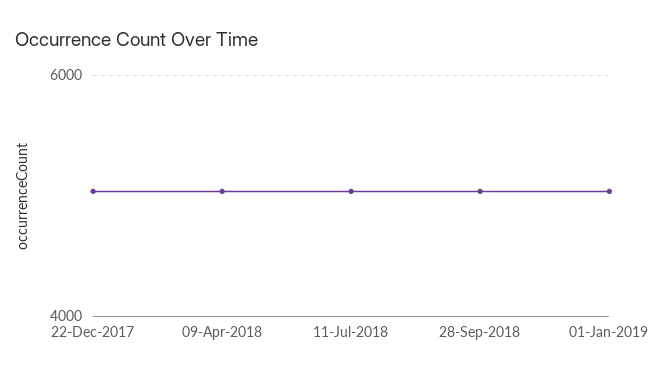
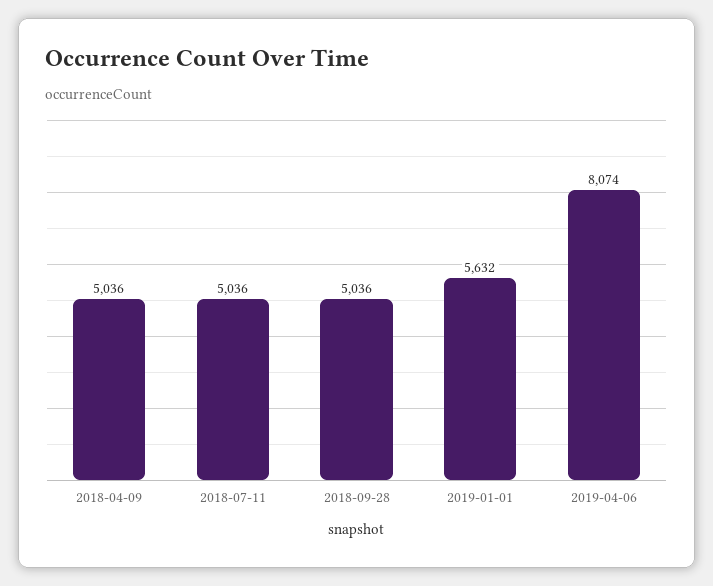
22-Dec-2017: 5000 -> none
01-Jan-2019: 5000 -> 5632
2019-04-06: none -> 8074

